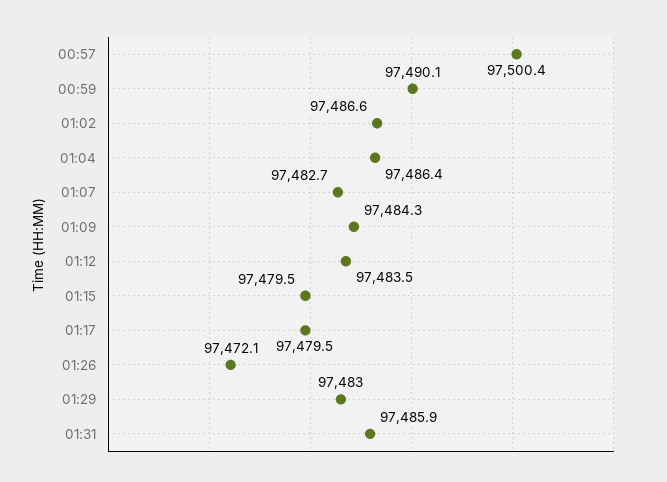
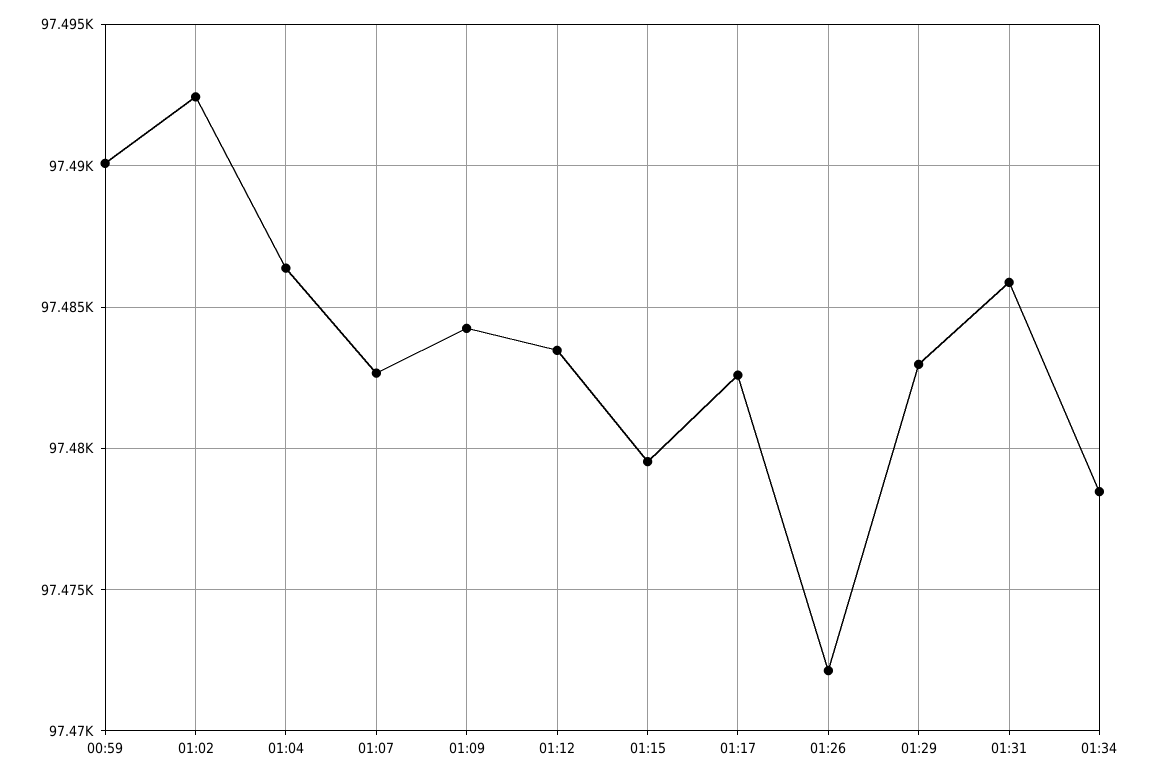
00:57: 97500.4 -> none
01:02: 97486.6 -> 97492.5
01:17: 97479.5 -> 97482.5
01:34: none -> 97478.5

